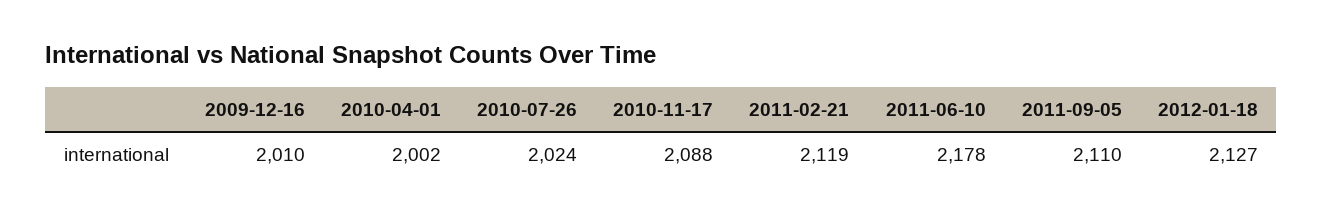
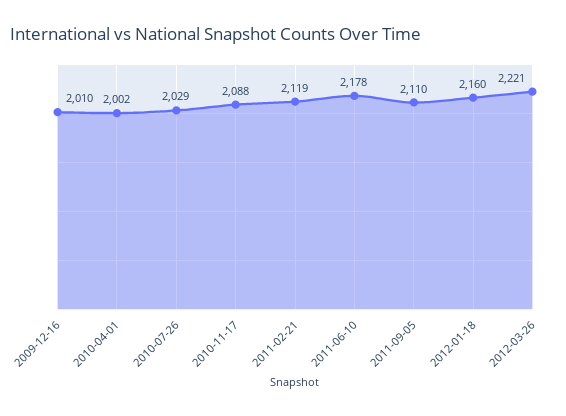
2010-07-26: 2024 -> 2029
2012-01-18: 2127 -> 2160
2012-03-26: none -> 2221

